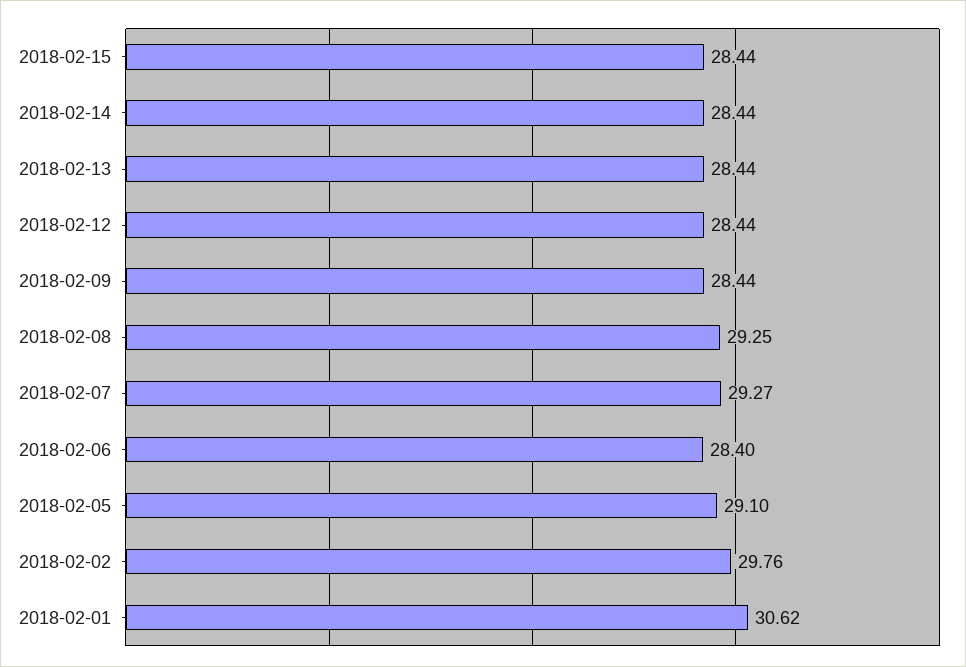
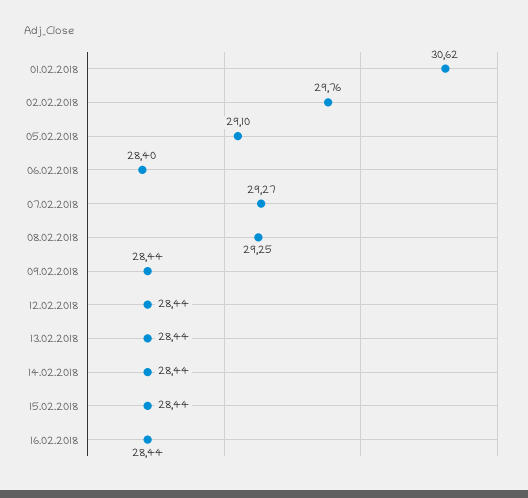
16.02.2018: none -> 28.44

